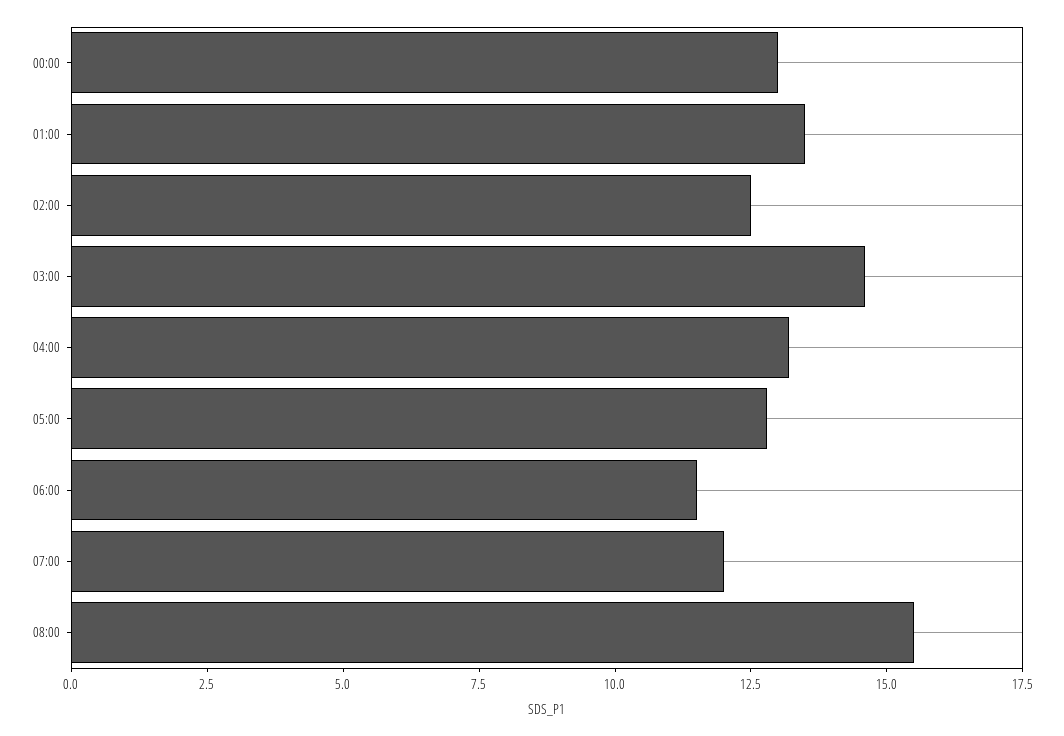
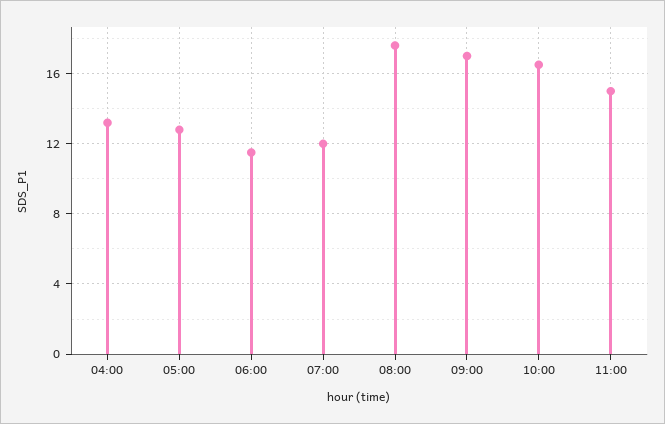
00:00: 13 -> none
01:00: 13.5 -> none
02:00: 12.5 -> none
03:00: 14.5 -> none
08:00: 15.5 -> 17.5
09:00: none -> 17
10:00: none -> 16.5
11:00: none -> 15

